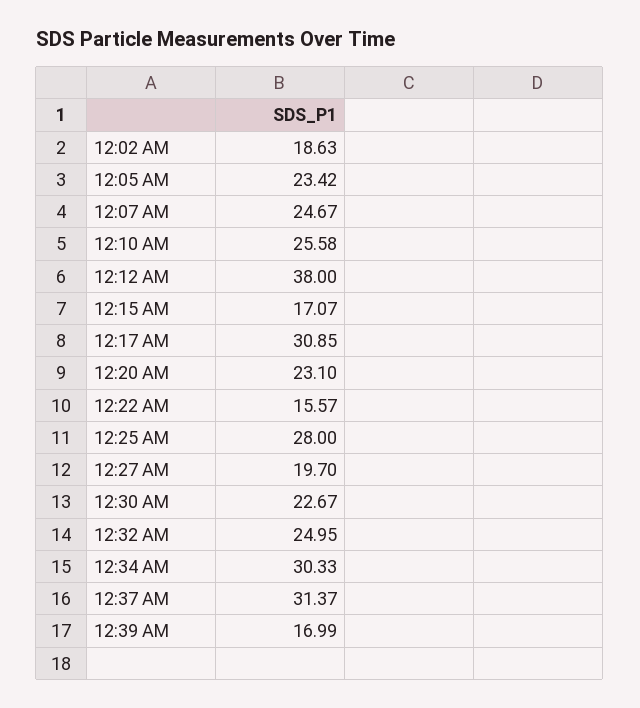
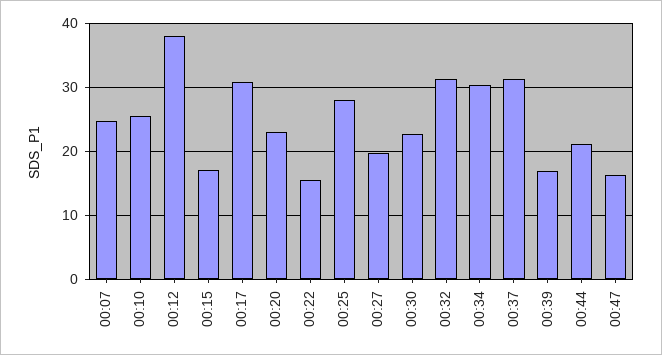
12:02 AM: 18.63 -> none
12:05 AM: 23.42 -> none
12:32 AM: 24.95 -> 31
00:44: none -> 21
00:47: none -> 16

